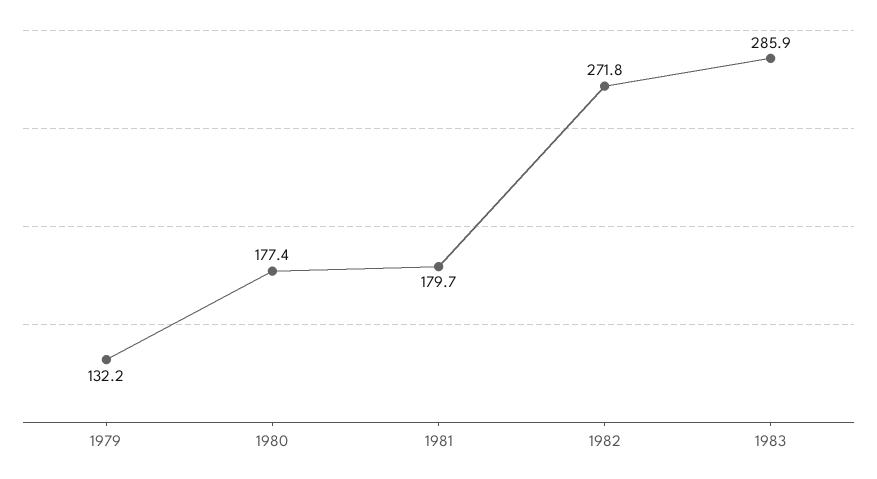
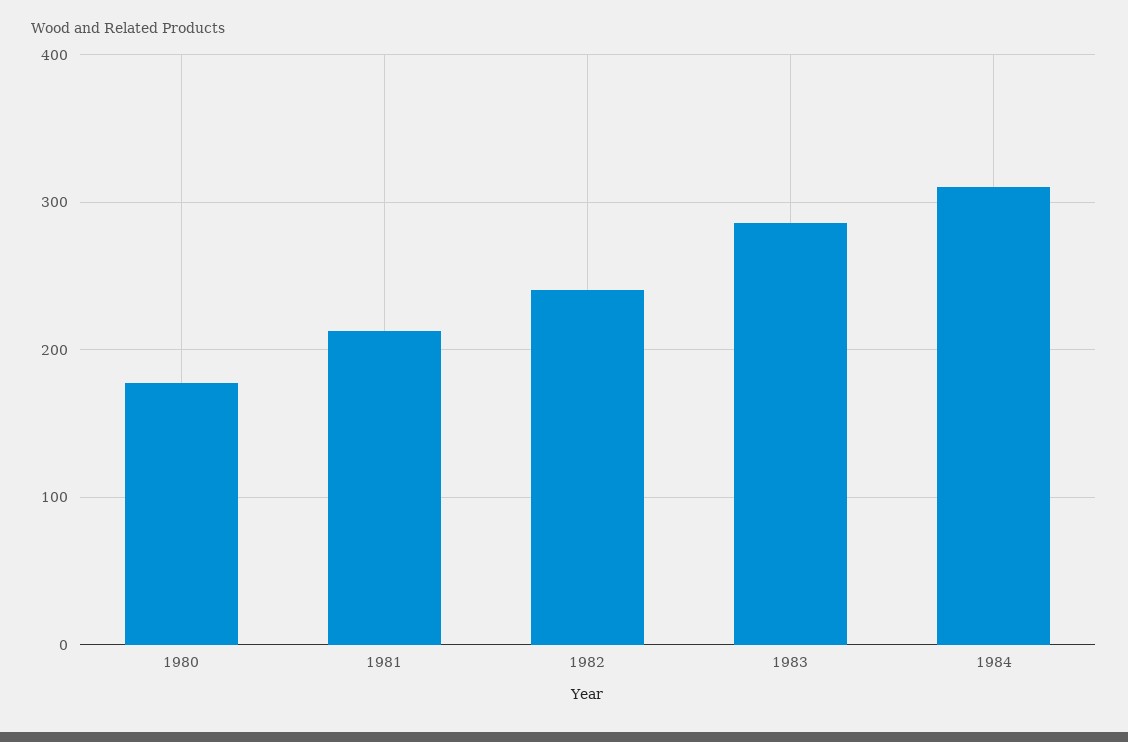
1979: 132.2 -> none
1981: 179.7 -> 210
1982: 271.8 -> 240
1984: none -> 310

